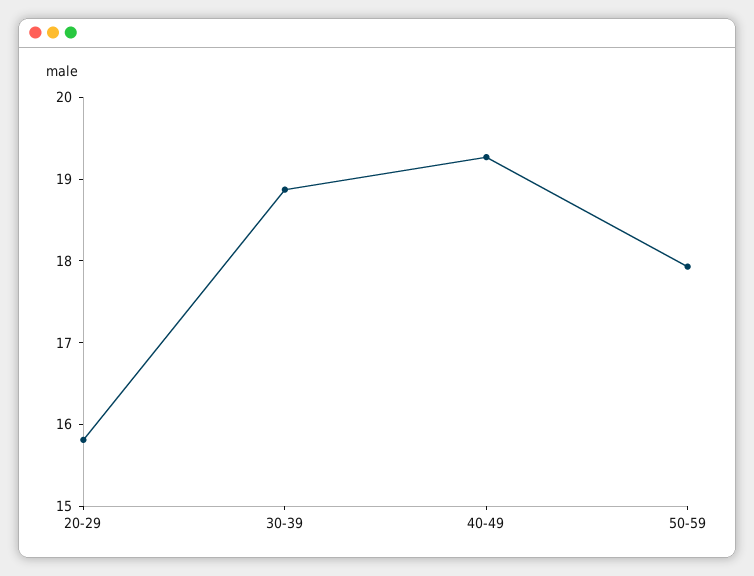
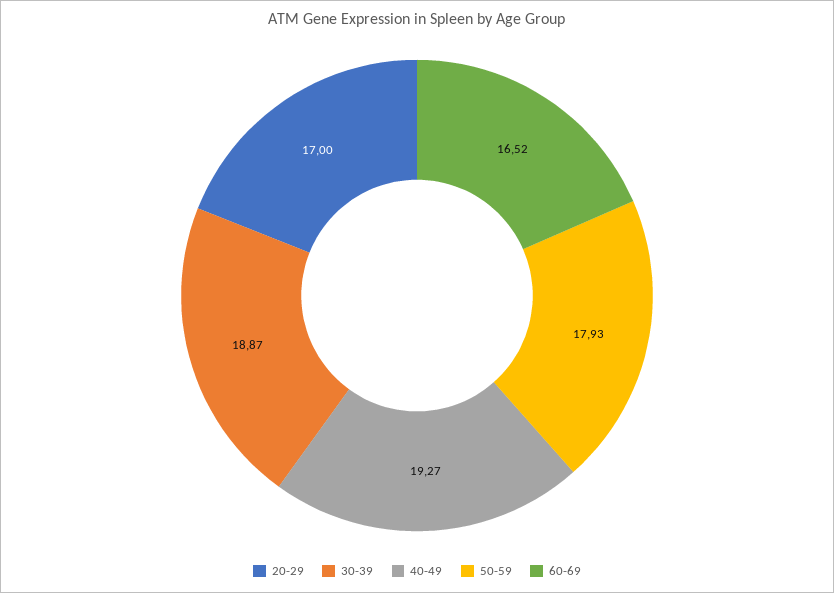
20-29: 15.8 -> 17
60-69: none -> 16.52

